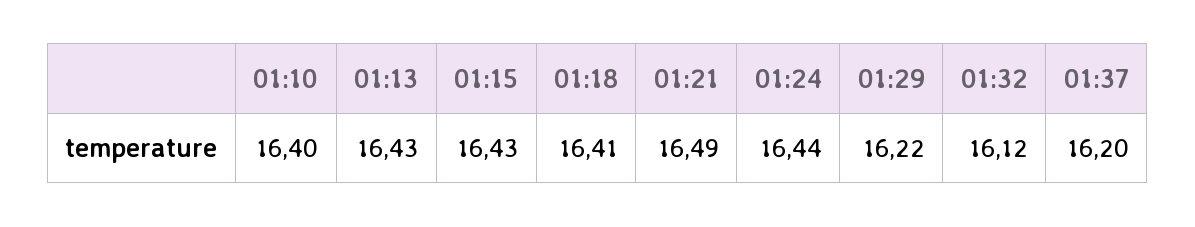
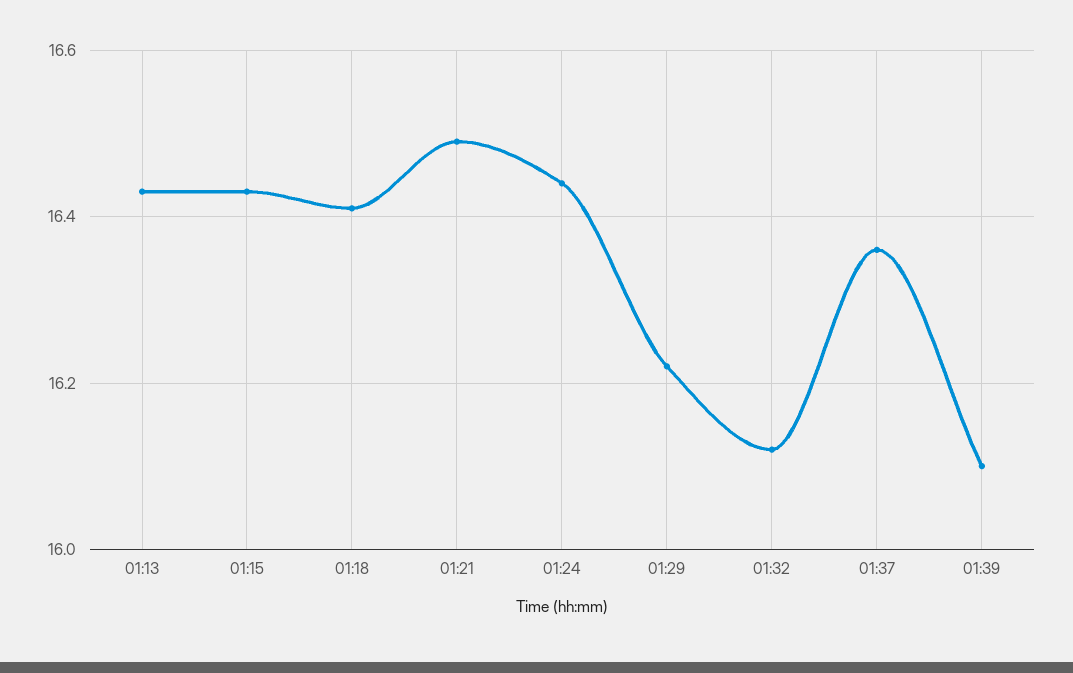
01:10: 16.4 -> none
01:37: 16.2 -> 16.35
01:39: none -> 16.1

